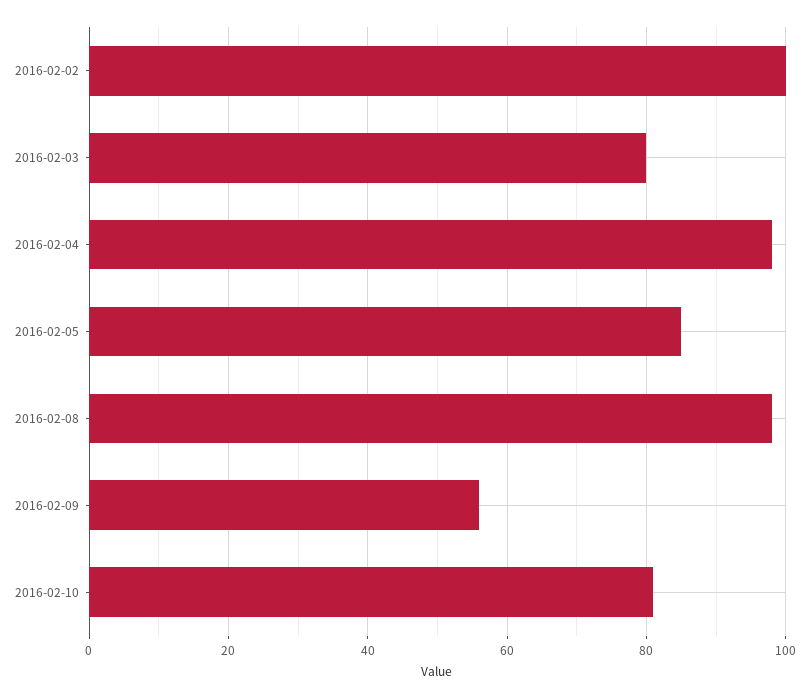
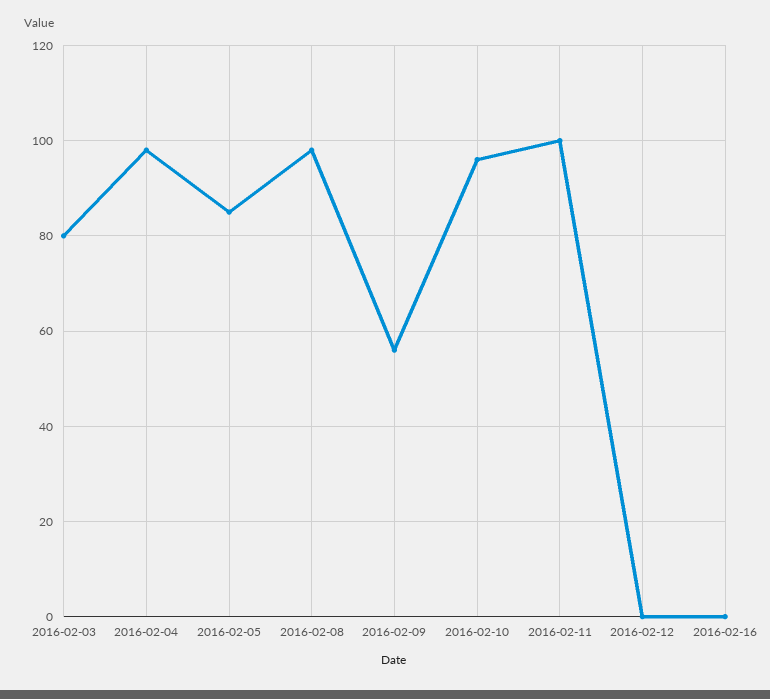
2016-02-02: 100 -> none
2016-02-10: 80 -> 95
2016-02-11: none -> 100
2016-02-12: none -> 0
2016-02-16: none -> 0

